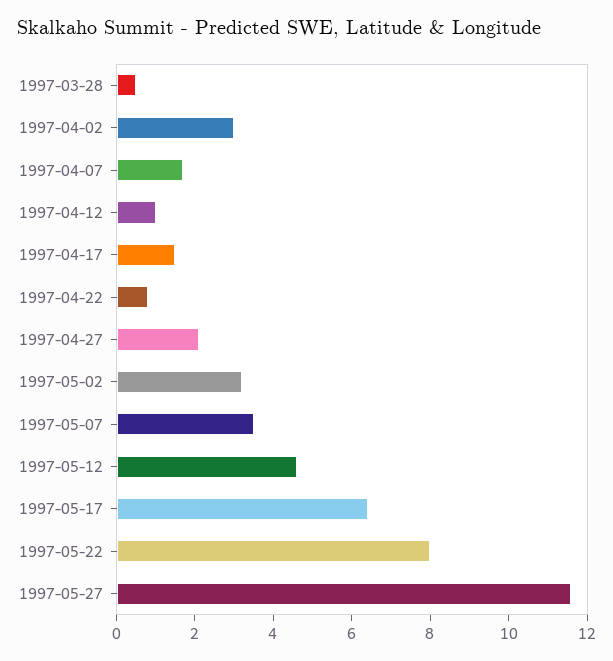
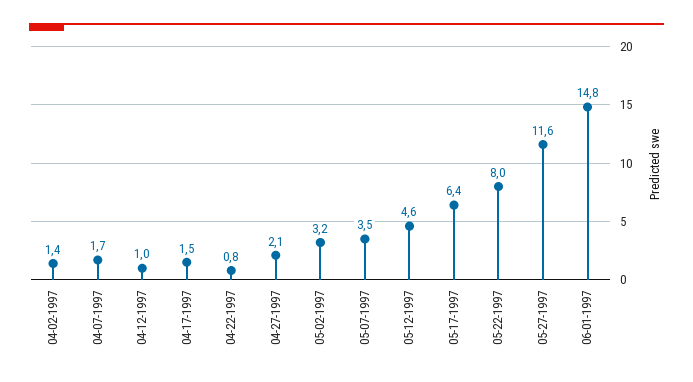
1997-03-28: 0.5 -> none
1997-04-02: 3 -> 1.4
06-01-1997: none -> 14.8

